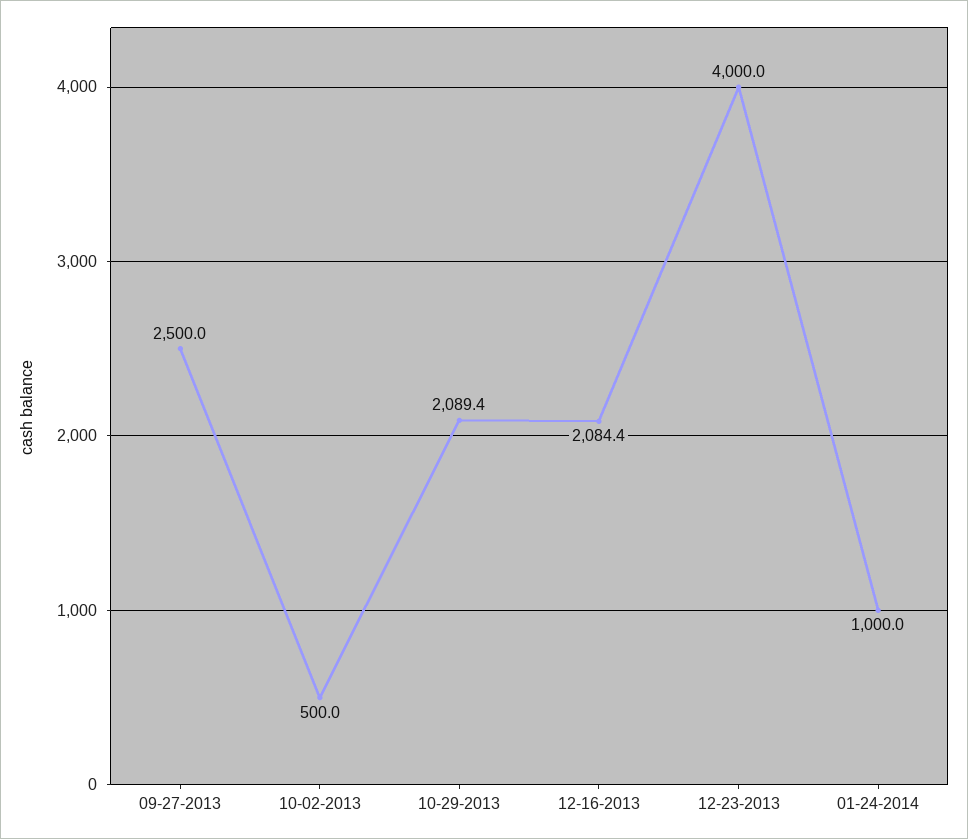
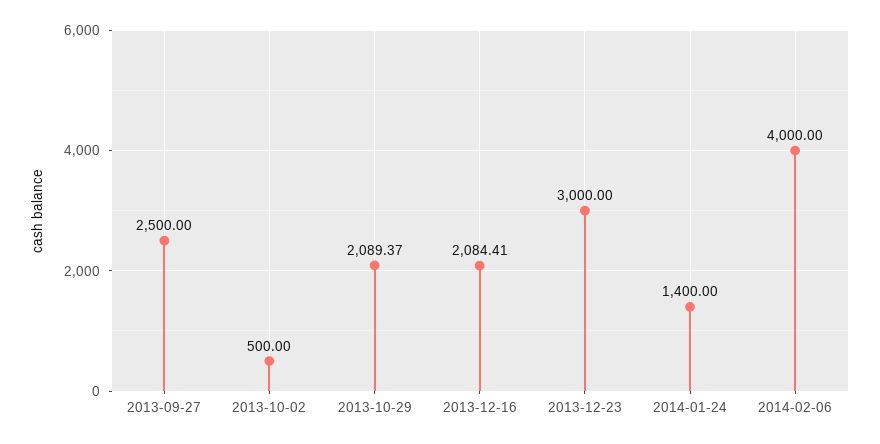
12-23-2013: 4000 -> 3000
01-24-2014: 1000 -> 1400
2014-02-06: none -> 4000

